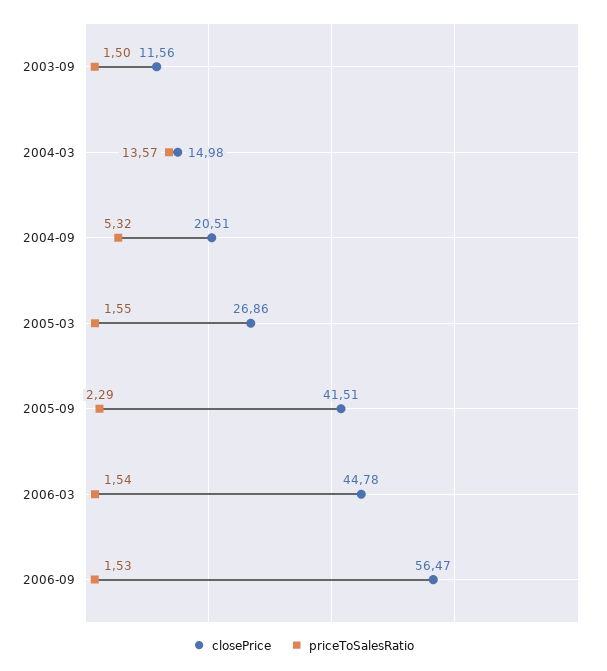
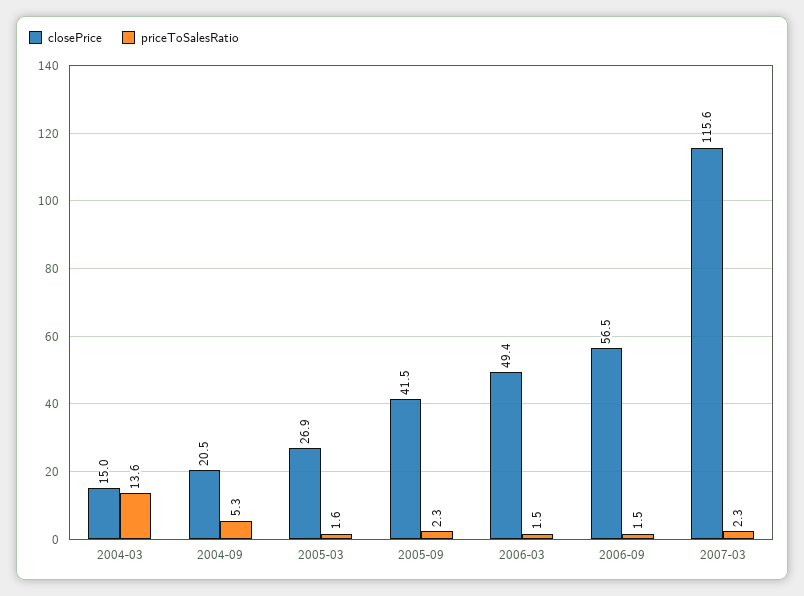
closePrice, 2003-09: 11.56 -> none
priceToSalesRatio, 2003-09: 1.5 -> none
closePrice, 2006-03: 44.78 -> 49.4
closePrice, 2007-03: none -> 115.6
priceToSalesRatio, 2007-03: none -> 2.3

